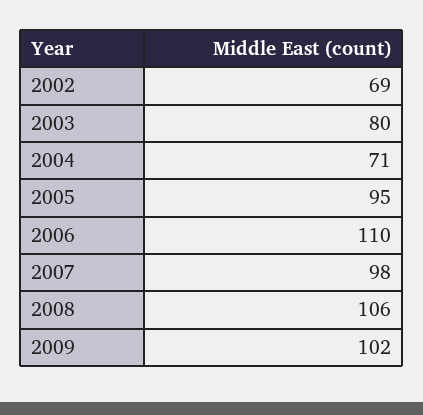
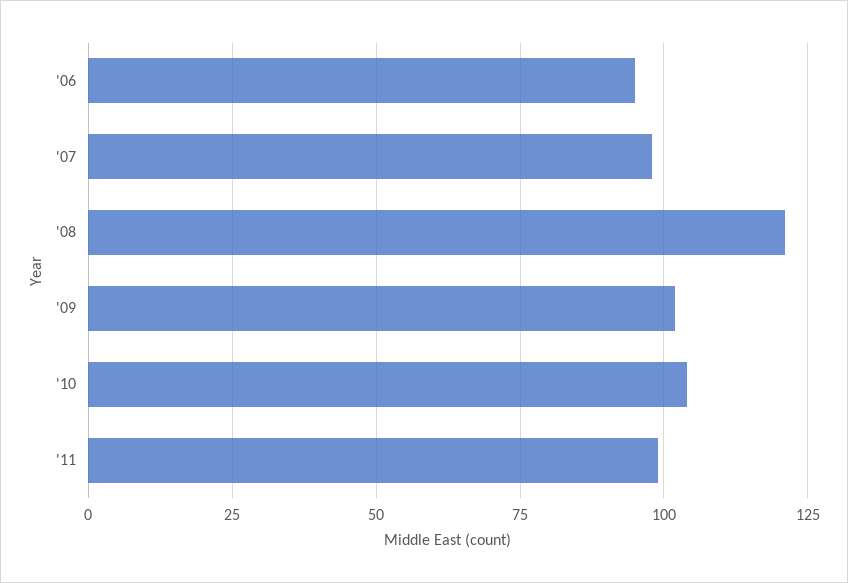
2002: 69 -> none
2003: 80 -> none
2004: 71 -> none
2005: 95 -> none
2006: 110 -> 95
2008: 106 -> 120
'10: none -> 105
'11: none -> 100

